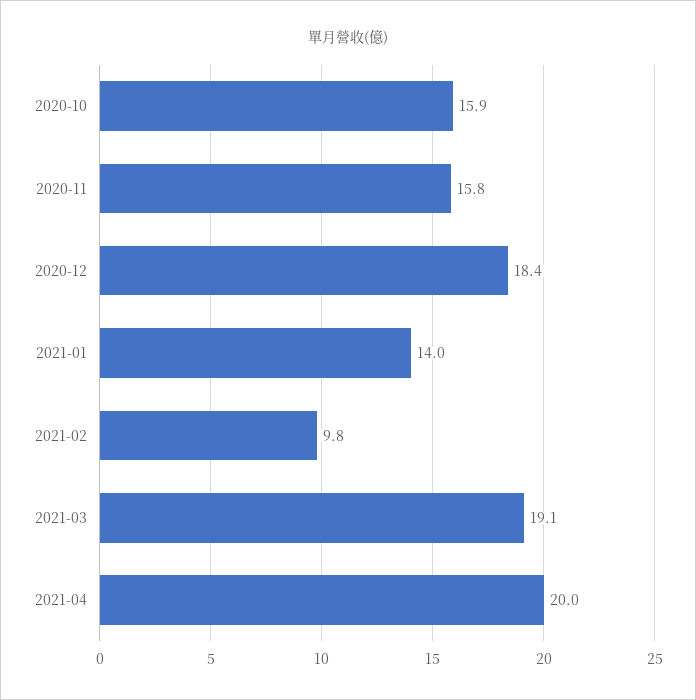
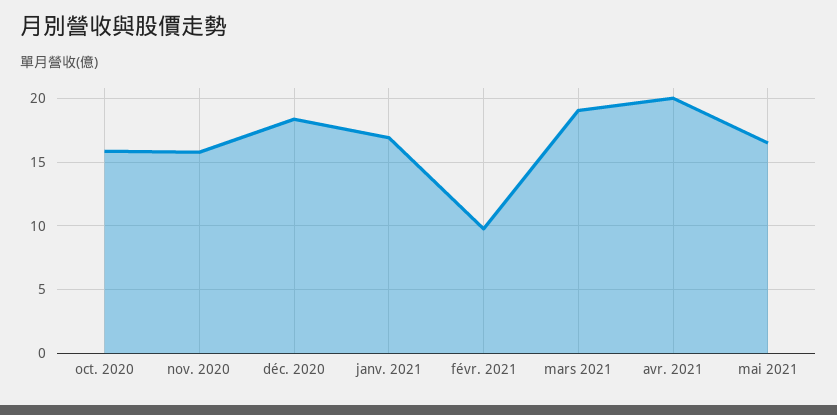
2021-01: 14 -> 17
mai 2021: none -> 16.5

